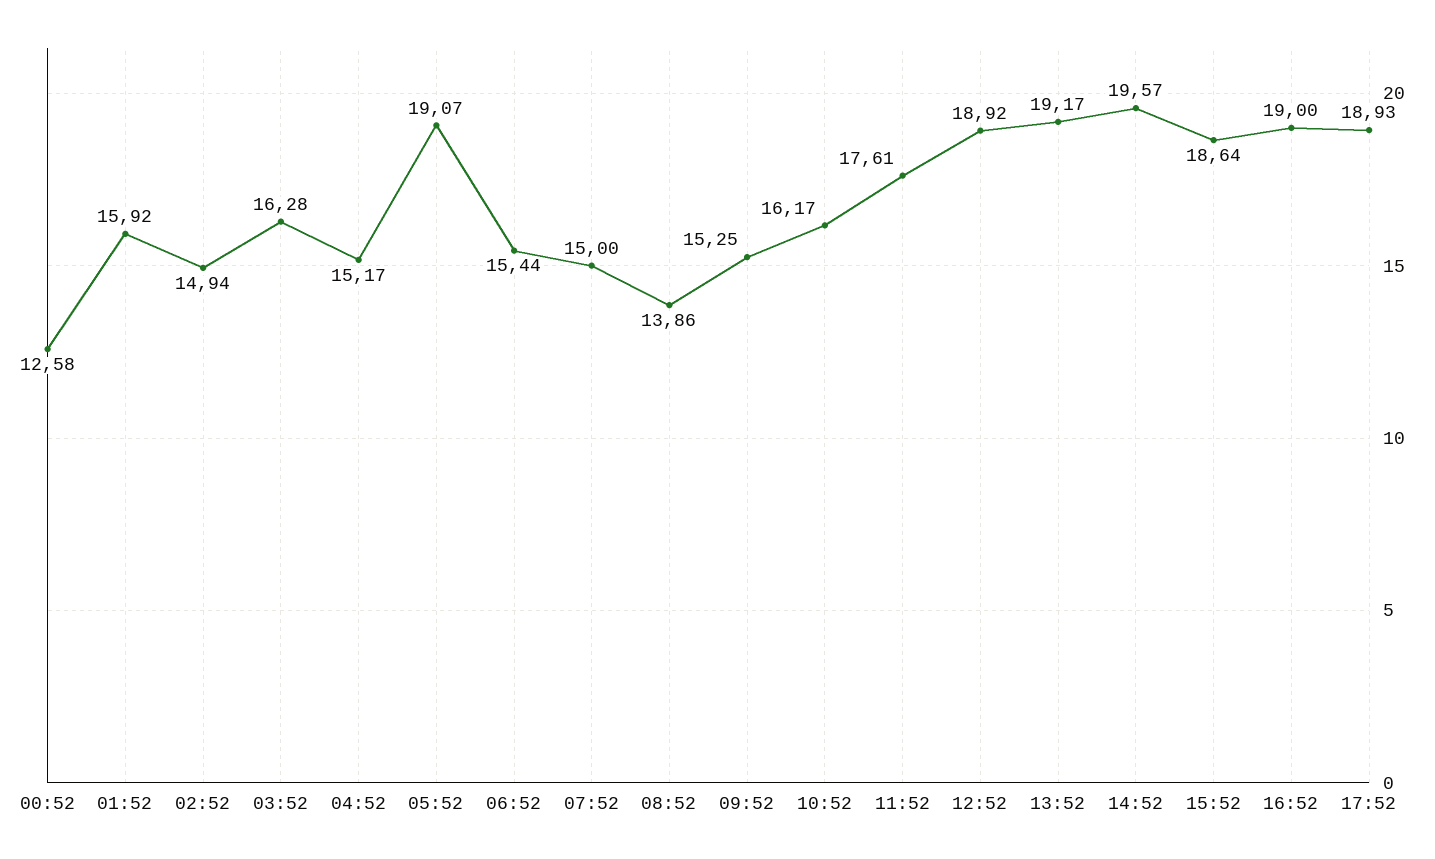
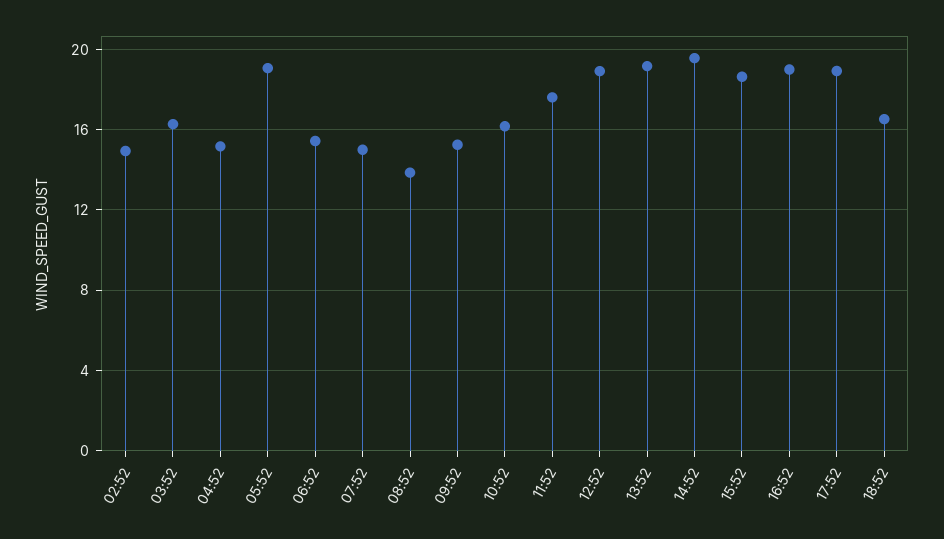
00:52: 12.58 -> none
01:52: 15.92 -> none
18:52: none -> 16.5

